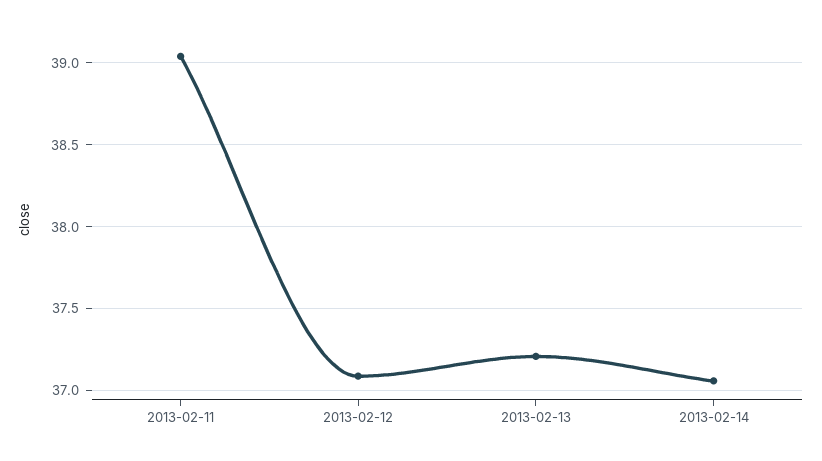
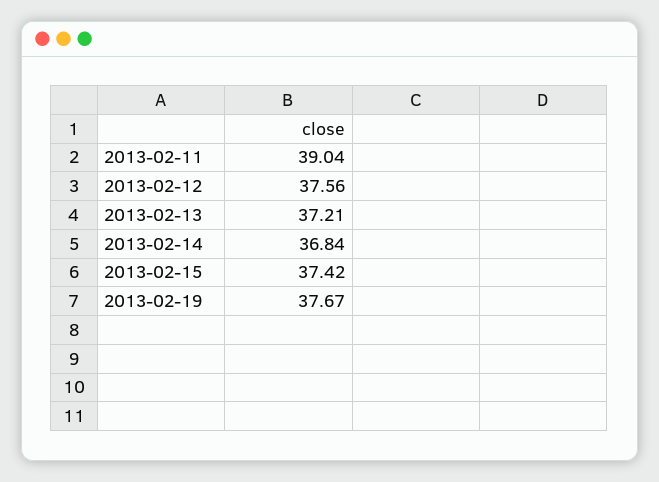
2013-02-12: 37.1 -> 37.56
2013-02-14: 37.05 -> 36.84
2013-02-15: none -> 37.42
2013-02-19: none -> 37.67

